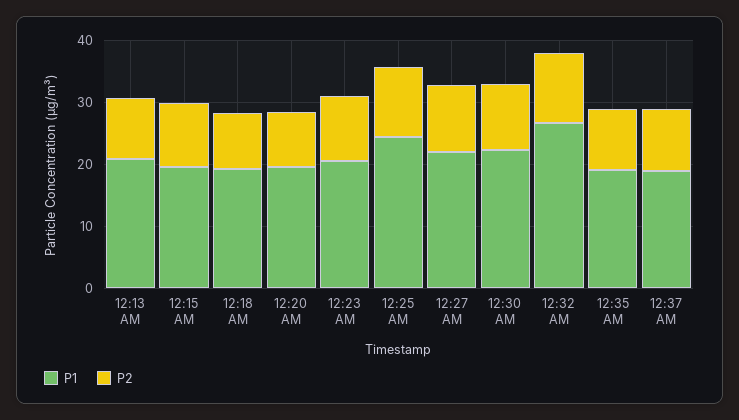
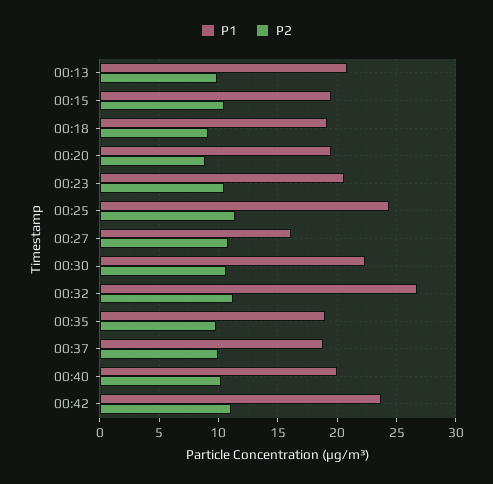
P1, 12:27 AM: 22 -> 16
P1, 00:40: none -> 20
P2, 00:40: none -> 10
P1, 00:42: none -> 24
P2, 00:42: none -> 11

